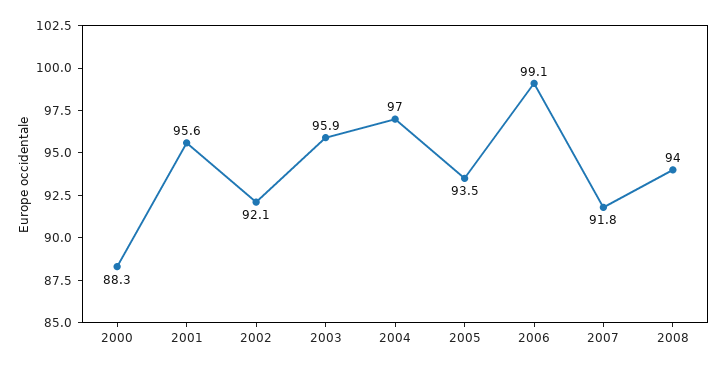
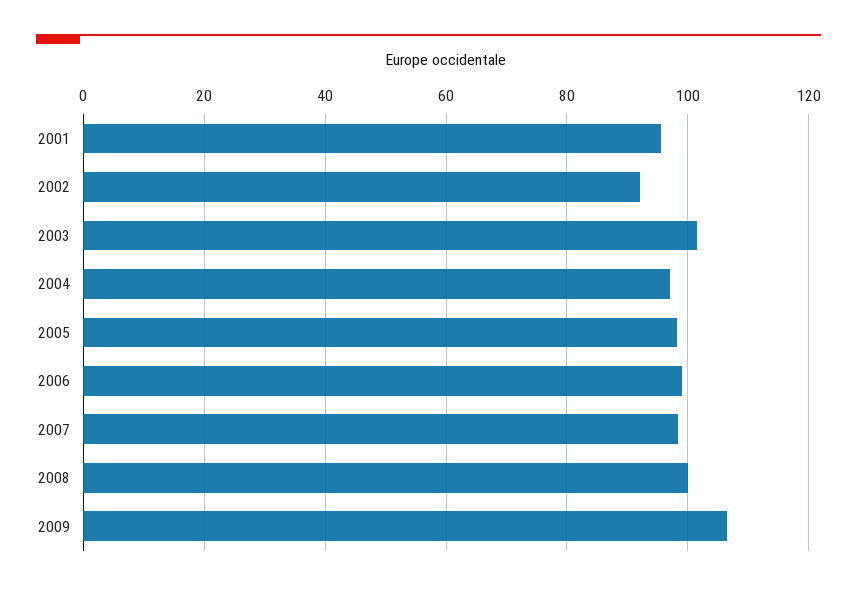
2000: 88.3 -> none
2003: 95.9 -> 102
2005: 93.5 -> 98
2007: 91.8 -> 98
2008: 94 -> 100
2009: none -> 106

